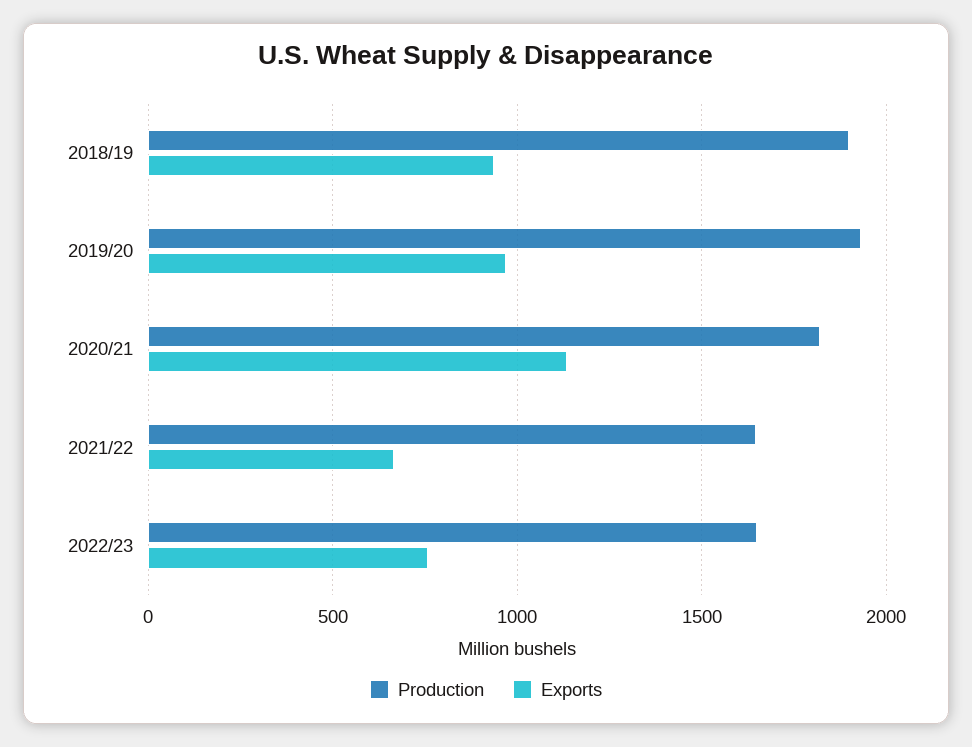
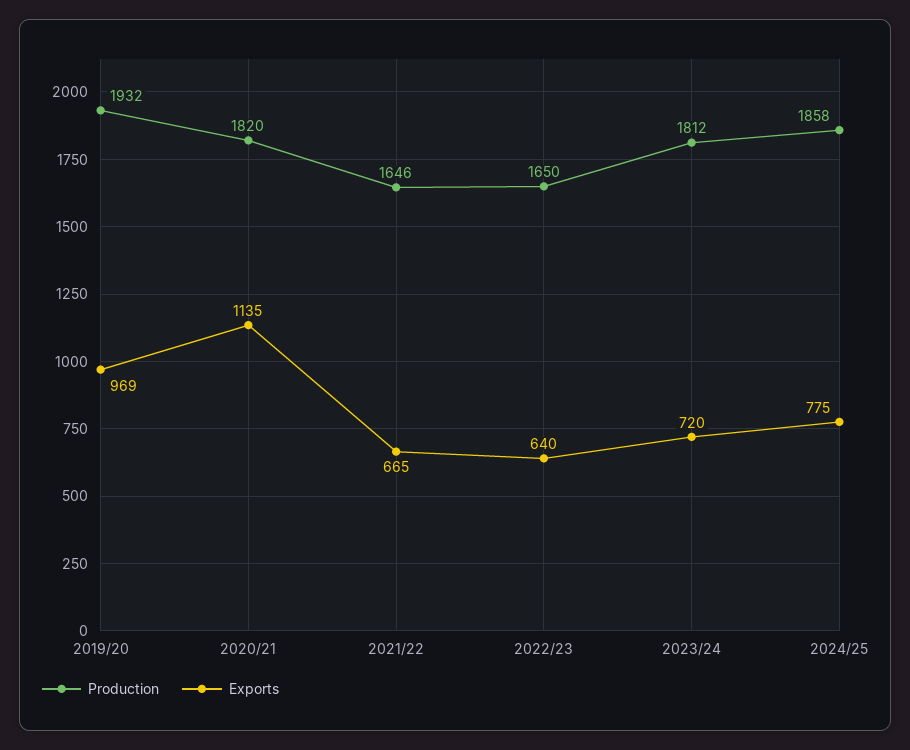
Production, 2018/19: 1900 -> none
Exports, 2018/19: 950 -> none
Exports, 2022/23: 750 -> 640
Production, 2023/24: none -> 1812
Exports, 2023/24: none -> 720
Production, 2024/25: none -> 1858
Exports, 2024/25: none -> 775

